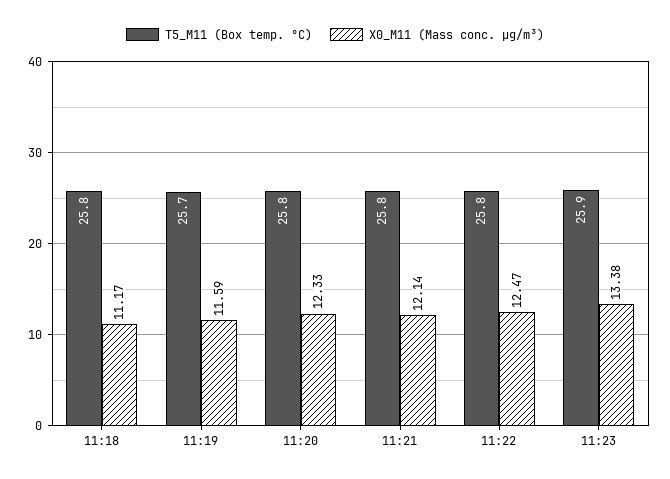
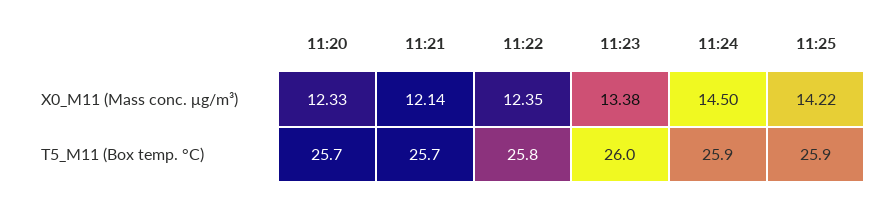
T5_M11 (Box temp. °C), 11:18: 25.8 -> none
X0_M11 (Mass conc. μg/m³), 11:18: 11.17 -> none
T5_M11 (Box temp. °C), 11:19: 25.7 -> none
X0_M11 (Mass conc. μg/m³), 11:19: 11.59 -> none
T5_M11 (Box temp. °C), 11:20: 25.8 -> 25.7
T5_M11 (Box temp. °C), 11:21: 25.8 -> 25.7
X0_M11 (Mass conc. μg/m³), 11:22: 12.47 -> 12.35
T5_M11 (Box temp. °C), 11:23: 25.9 -> 26
X0_M11 (Mass conc. μg/m³), 11:24: none -> 14.5
X0_M11 (Mass conc. μg/m³), 11:25: none -> 14.22
T5_M11 (Box temp. °C), 11:24: none -> 25.9
T5_M11 (Box temp. °C), 11:25: none -> 25.9

